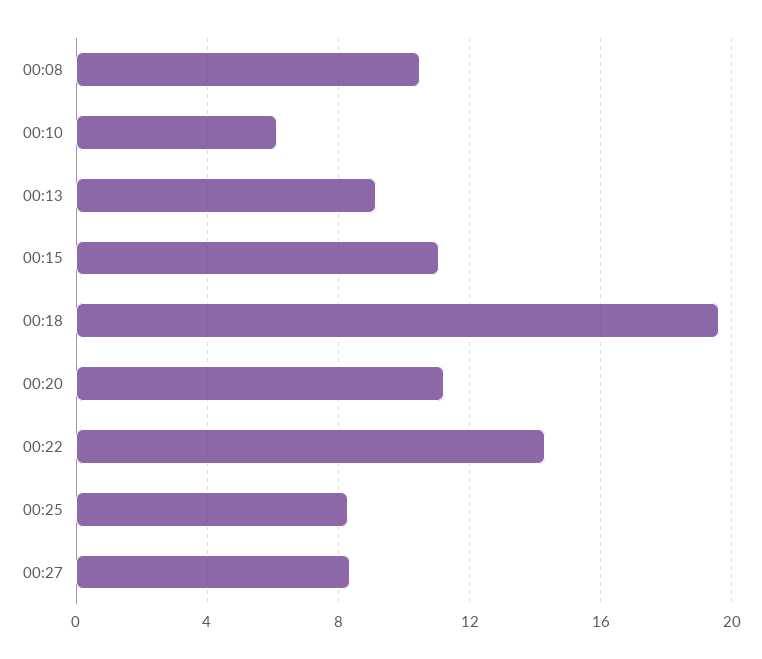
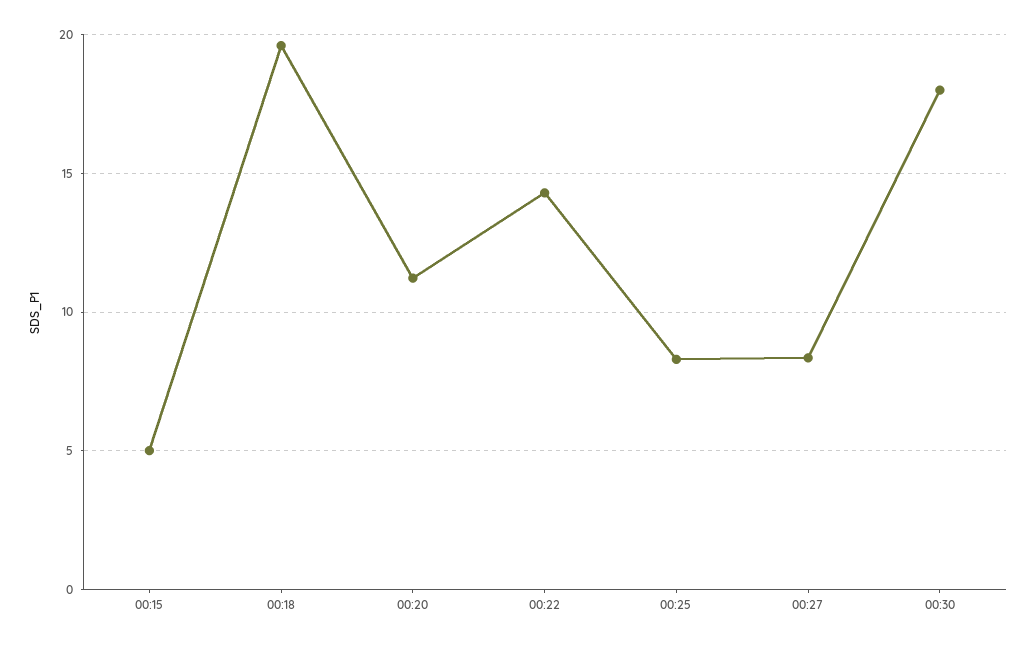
00:08: 10.5 -> none
00:10: 6 -> none
00:13: 9 -> none
00:15: 11 -> 5
00:30: none -> 18

